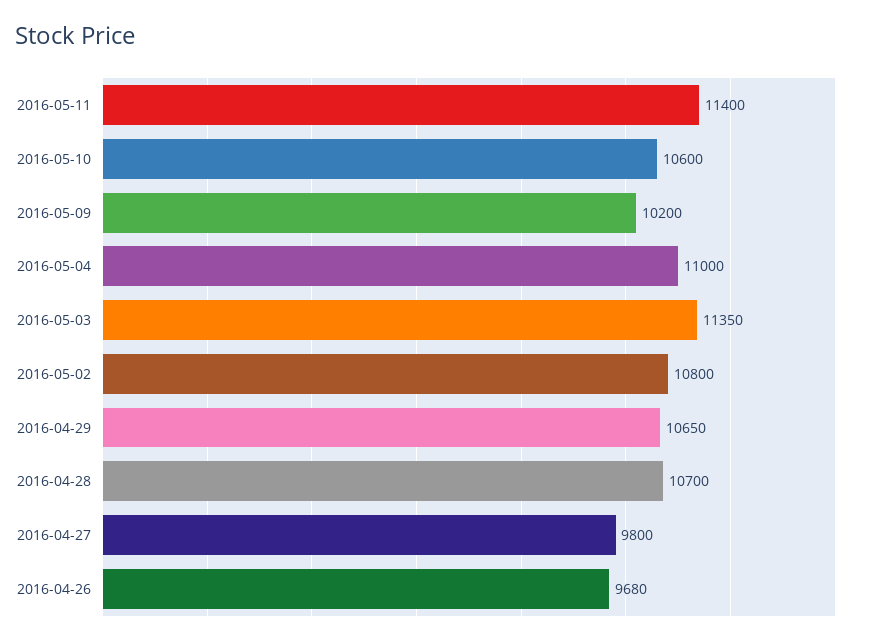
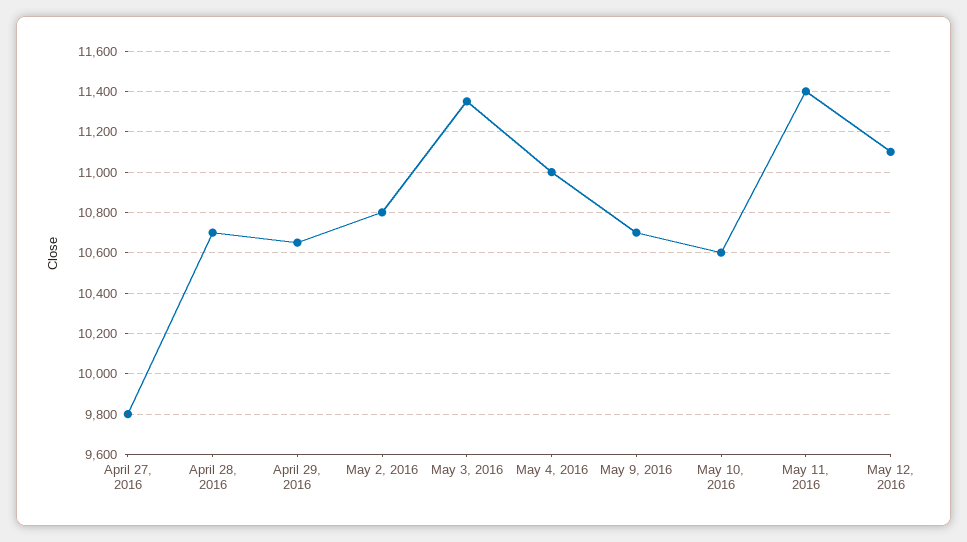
2016-05-09: 10200 -> 10700
2016-04-26: 9680 -> none
May 12, 2016: none -> 11100

